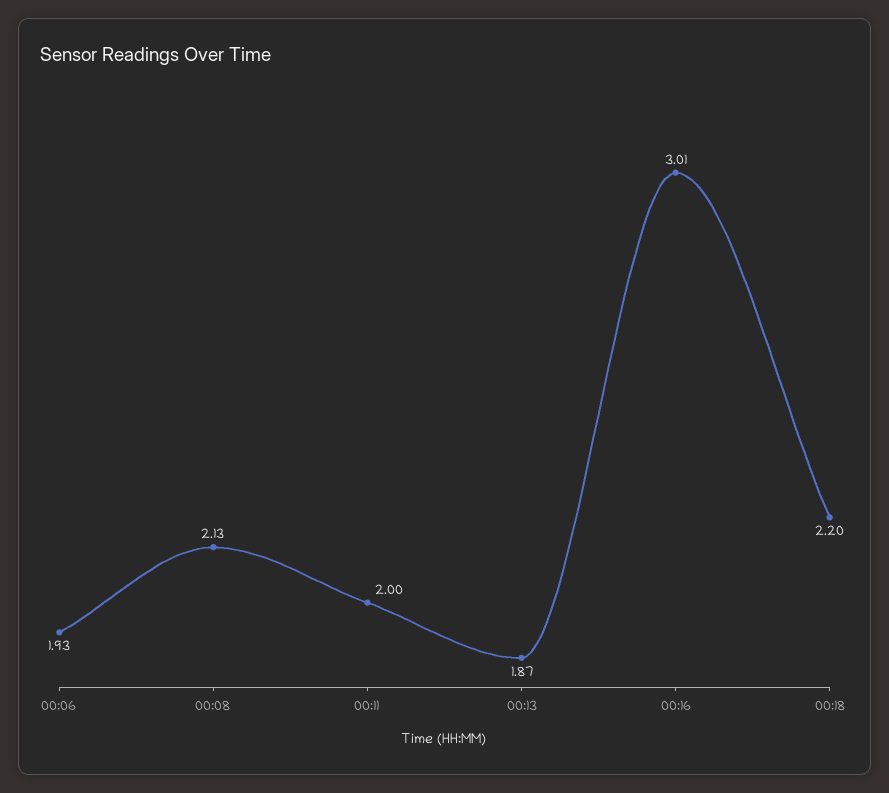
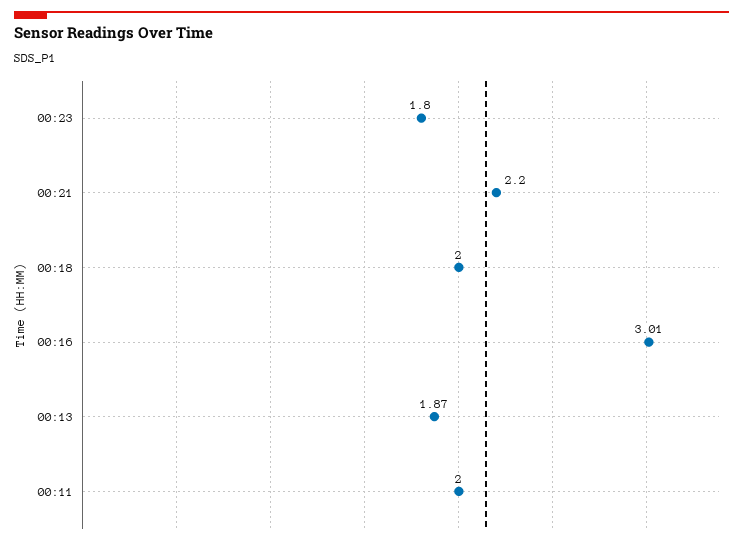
00:06: 1.93 -> none
00:08: 2.13 -> none
00:18: 2.2 -> 2
00:23: none -> 1.8
00:21: none -> 2.2

